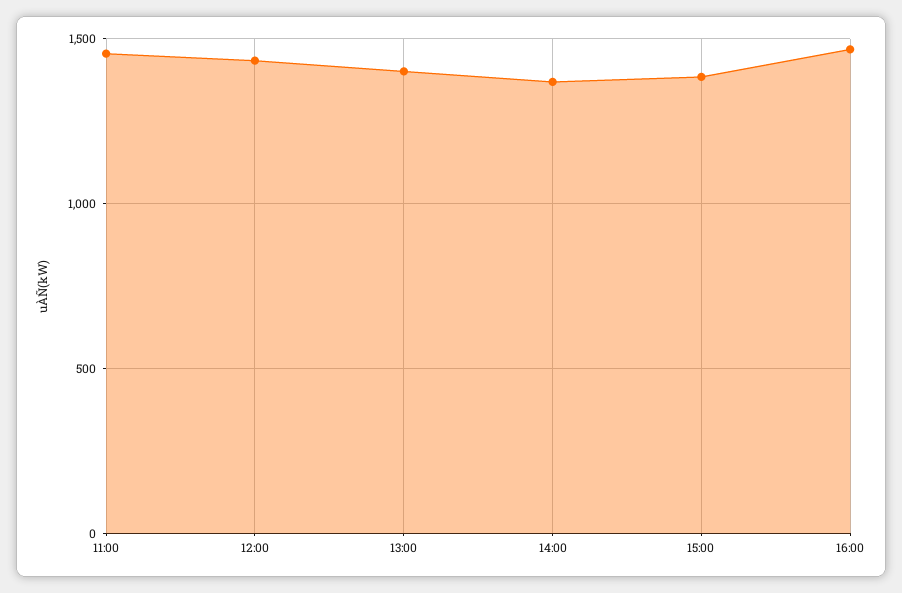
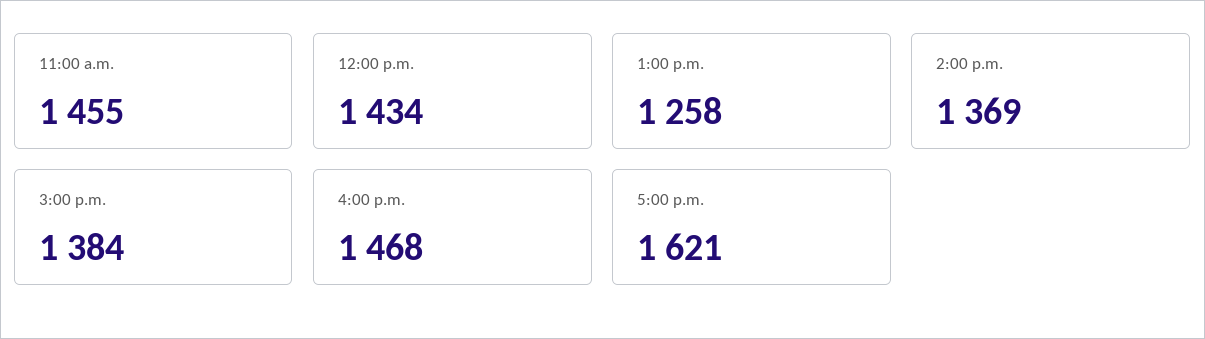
13:00: 1400 -> 1258
5:00 p.m.: none -> 1621

